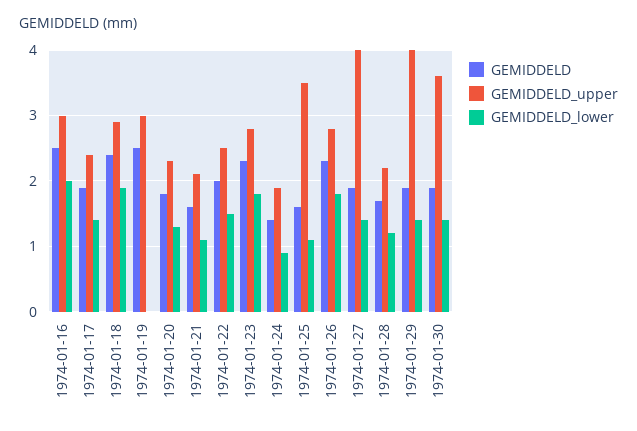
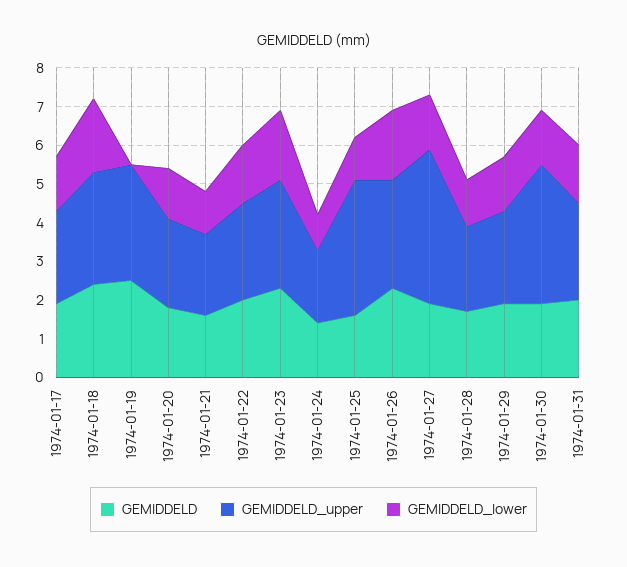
GEMIDDELD, 1974-01-16: 2.5 -> none
GEMIDDELD_upper, 1974-01-16: 3 -> none
GEMIDDELD_lower, 1974-01-16: 2 -> none
GEMIDDELD_upper, 1974-01-29: 4 -> 2.5
GEMIDDELD, 1974-01-31: none -> 2
GEMIDDELD_upper, 1974-01-31: none -> 2.5
GEMIDDELD_lower, 1974-01-31: none -> 1.5

